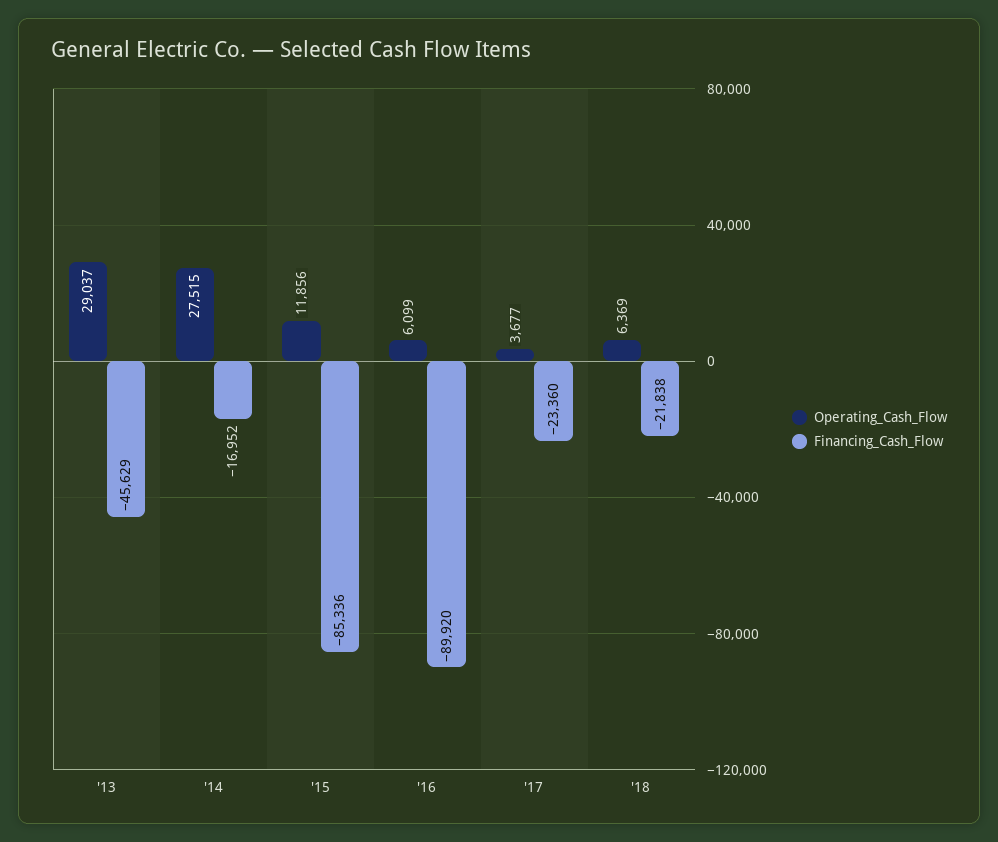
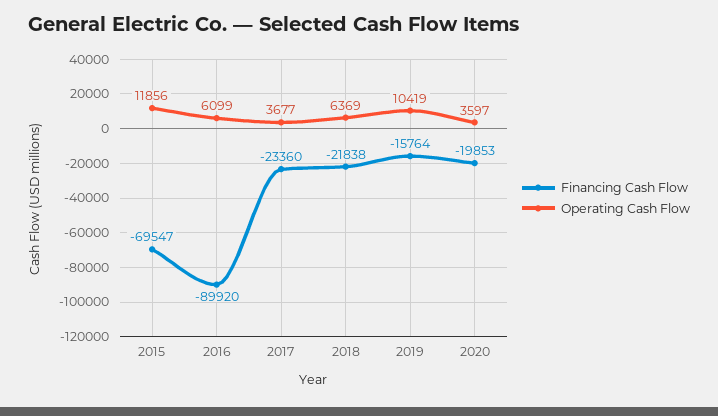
Operating_Cash_Flow, '13: 29037 -> none
Financing_Cash_Flow, '13: -45629 -> none
Operating_Cash_Flow, '14: 27515 -> none
Financing_Cash_Flow, '14: -16952 -> none
Financing_Cash_Flow, '15: -85336 -> -69547
Financing_Cash_Flow, 2019: none -> -15764
Operating_Cash_Flow, 2019: none -> 10419
Financing_Cash_Flow, 2020: none -> -19853
Operating_Cash_Flow, 2020: none -> 3597

